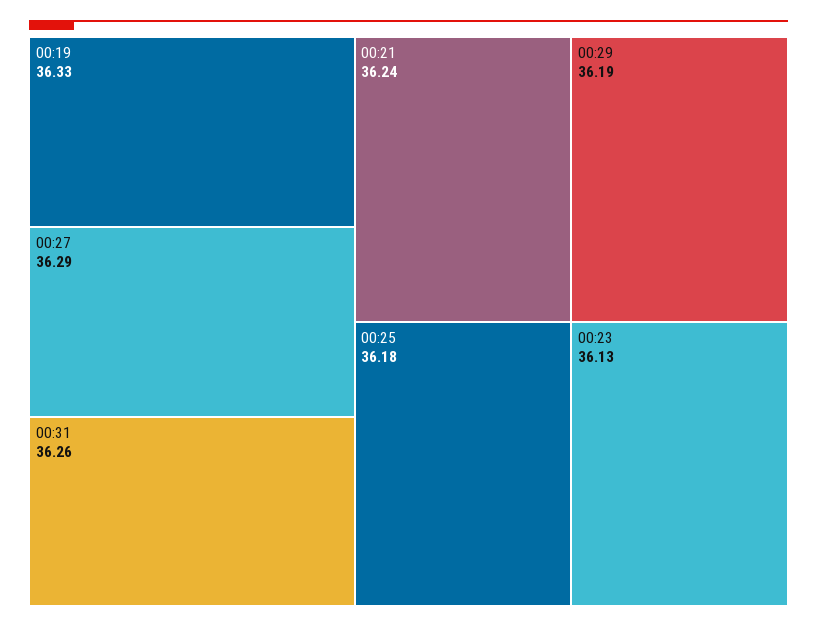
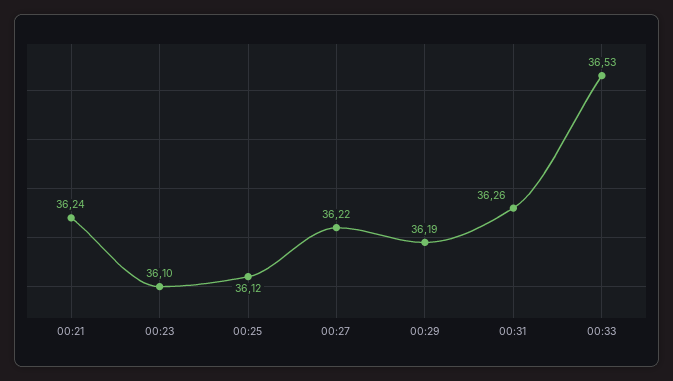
00:19: 36.33 -> none
00:27: 36.29 -> 36.22
00:25: 36.18 -> 36.12
00:23: 36.13 -> 36.1
00:33: none -> 36.53

